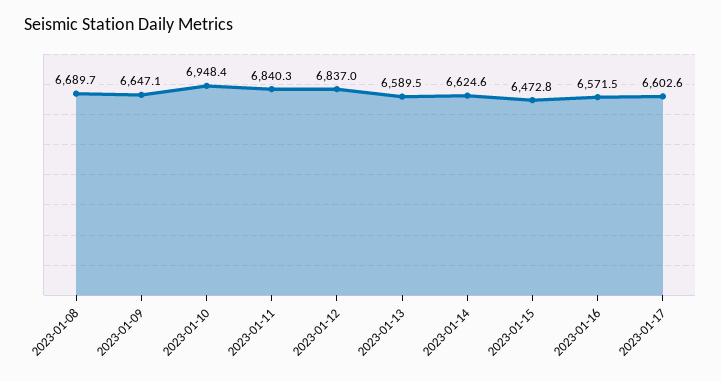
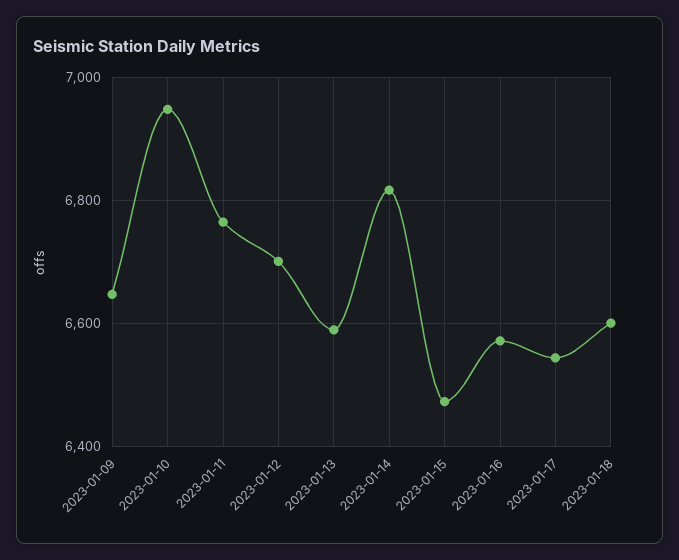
2023-01-08: 6689.7 -> none
2023-01-11: 6840.3 -> 6760
2023-01-12: 6837 -> 6700
2023-01-14: 6624.6 -> 6820
2023-01-17: 6602.6 -> 6540
2023-01-18: none -> 6600

